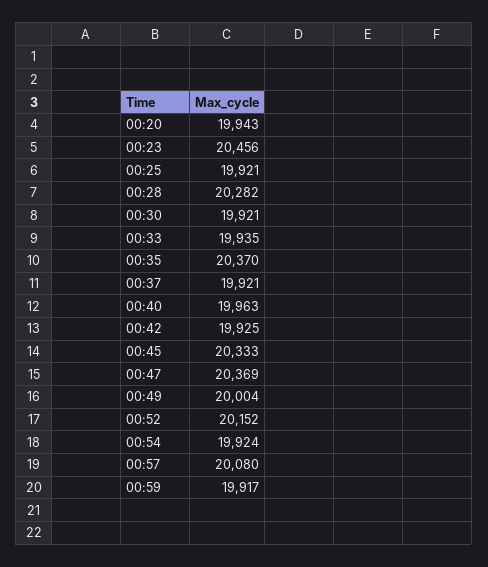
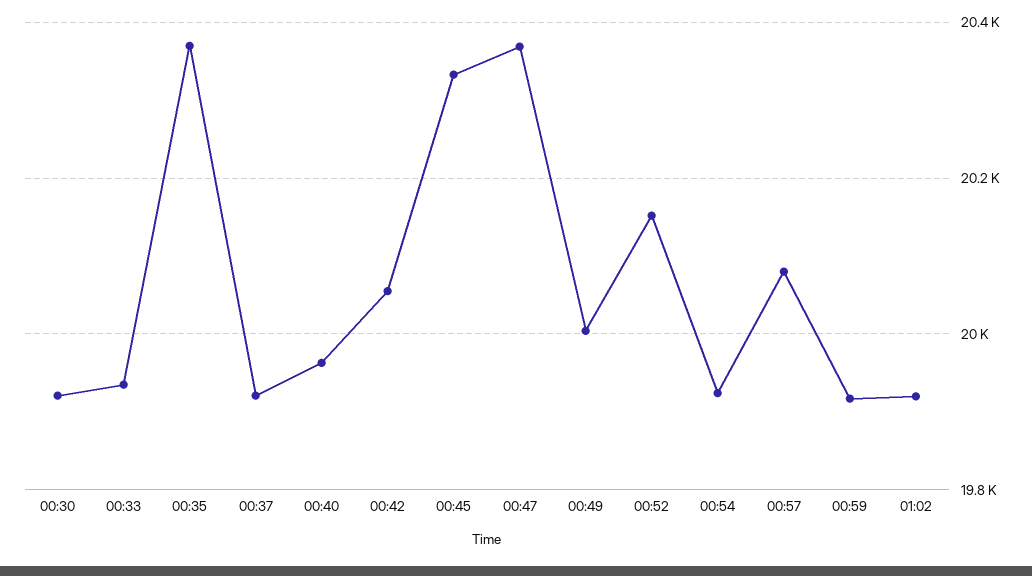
00:20: 19943 -> none
00:23: 20456 -> none
00:25: 19921 -> none
00:28: 20282 -> none
00:42: 19925 -> 20060
01:02: none -> 19920

